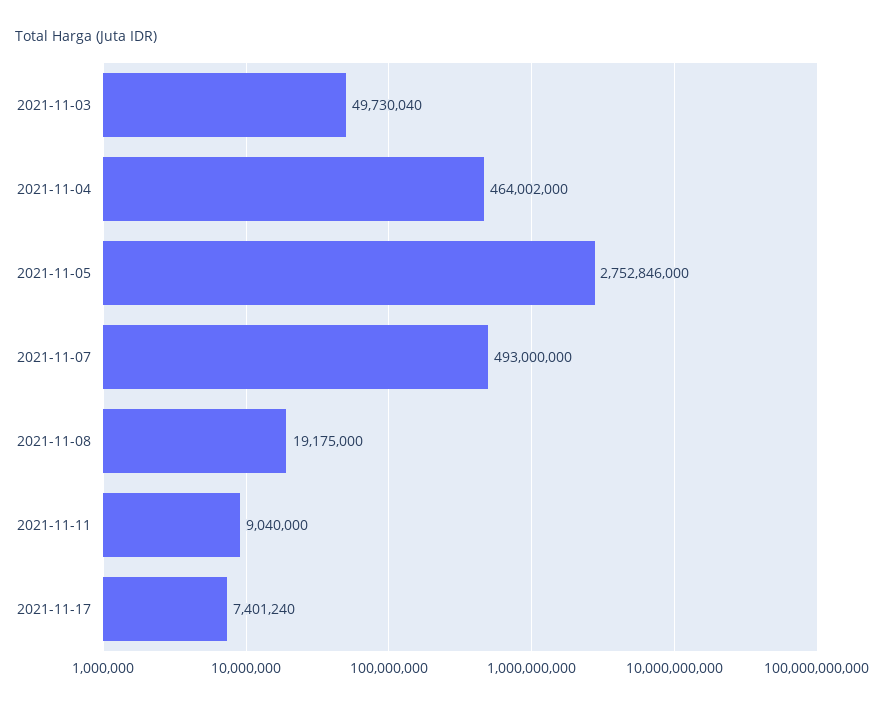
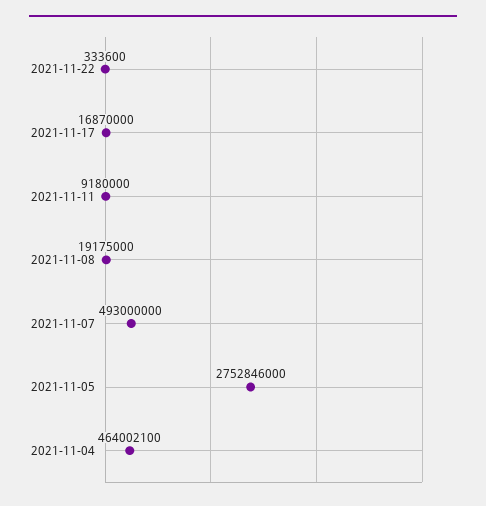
2021-11-03: 49730040 -> none
2021-11-04: 464002000 -> 464002100
2021-11-11: 9040000 -> 9180000
2021-11-17: 7401240 -> 16870000
2021-11-22: none -> 333600

